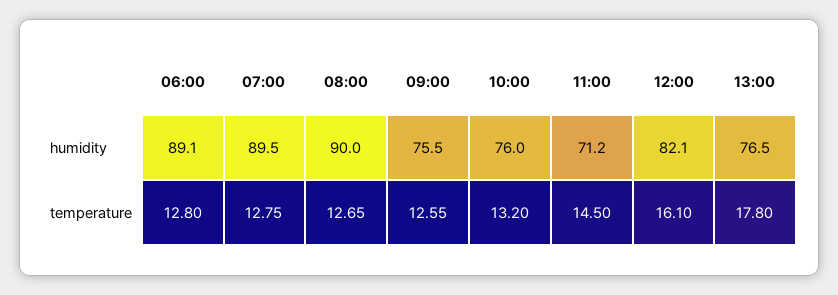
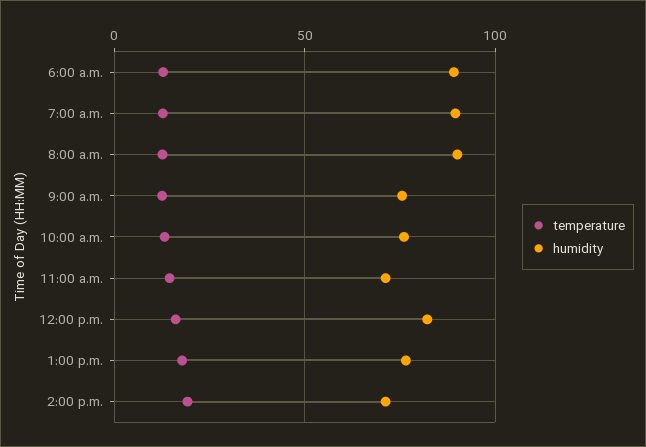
temperature, 2:00 p.m.: none -> 20
humidity, 2:00 p.m.: none -> 70

